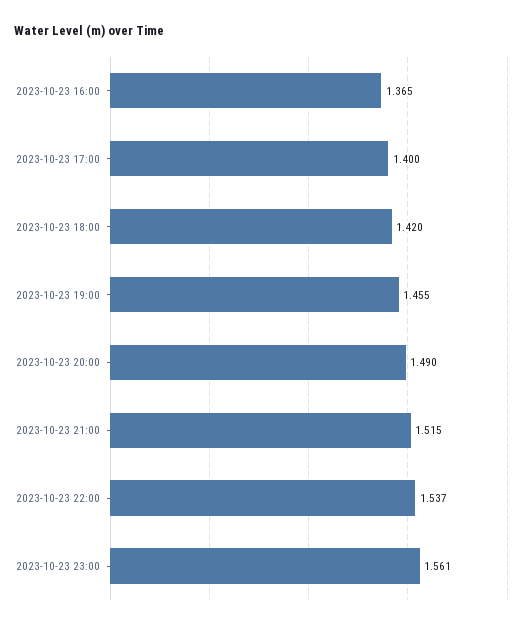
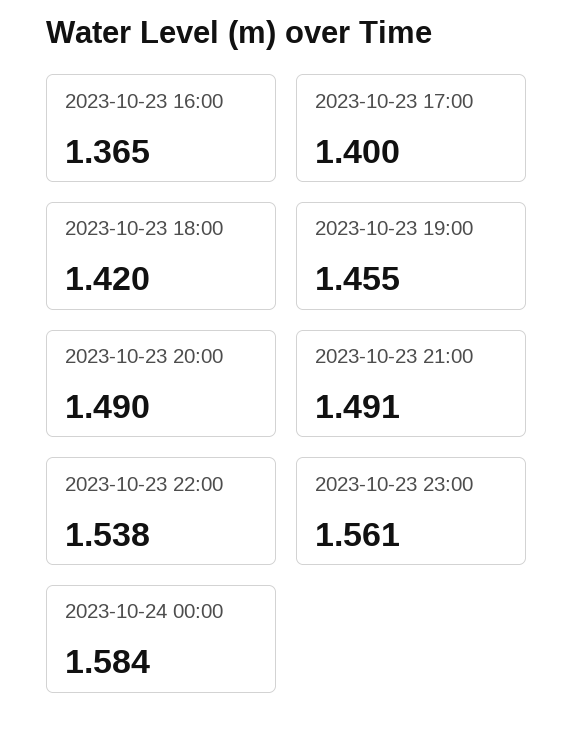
2023-10-23 21:00: 1.515 -> 1.491
2023-10-23 22:00: 1.537 -> 1.538
2023-10-24 00:00: none -> 1.584

